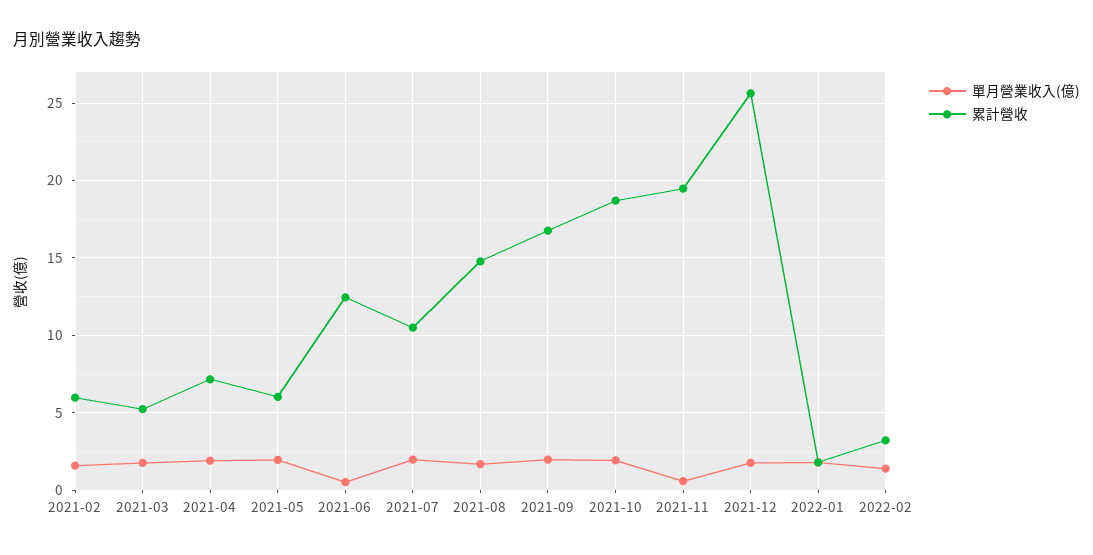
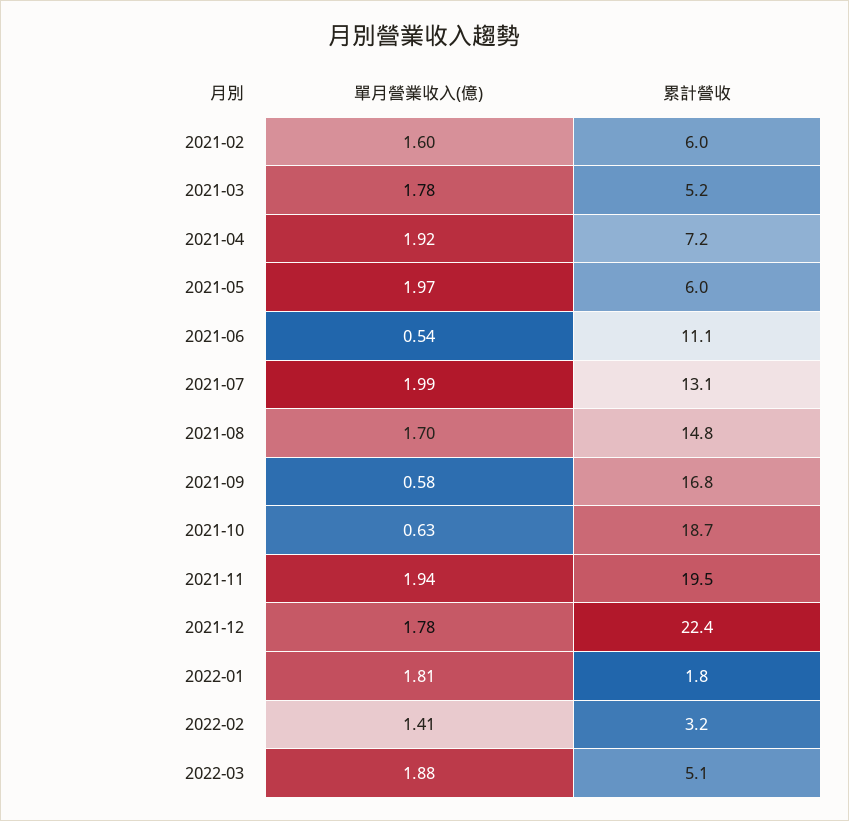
累計營收, 2021-06: 12.5 -> 11.1
累計營收, 2021-07: 10.5 -> 13.1
單月營業收入(億), 2021-09: 2 -> 0.58
單月營業收入(億), 2021-10: 2 -> 0.63
單月營業收入(億), 2021-11: 0.5 -> 1.94
累計營收, 2021-12: 25.5 -> 22.4
單月營業收入(億), 2022-03: none -> 1.88
累計營收, 2022-03: none -> 5.1

